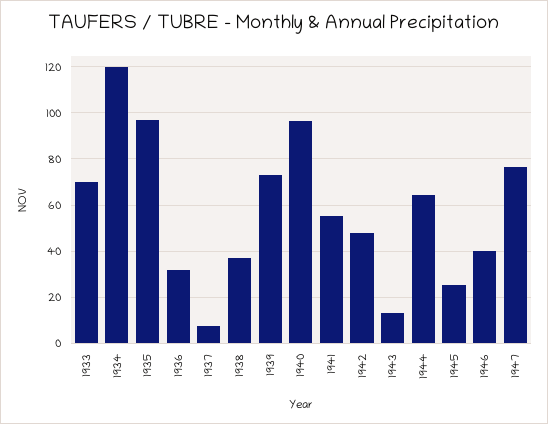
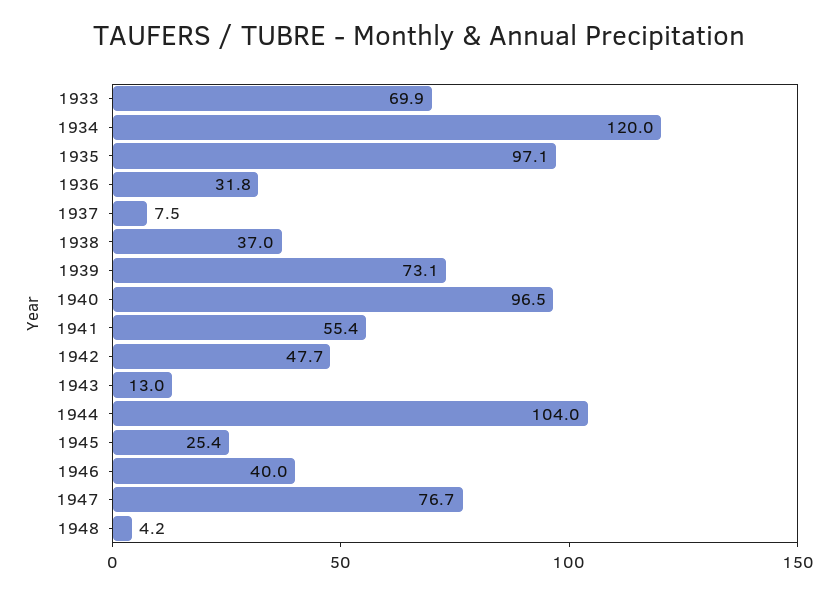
1944: 65 -> 104
1948: none -> 4.2

